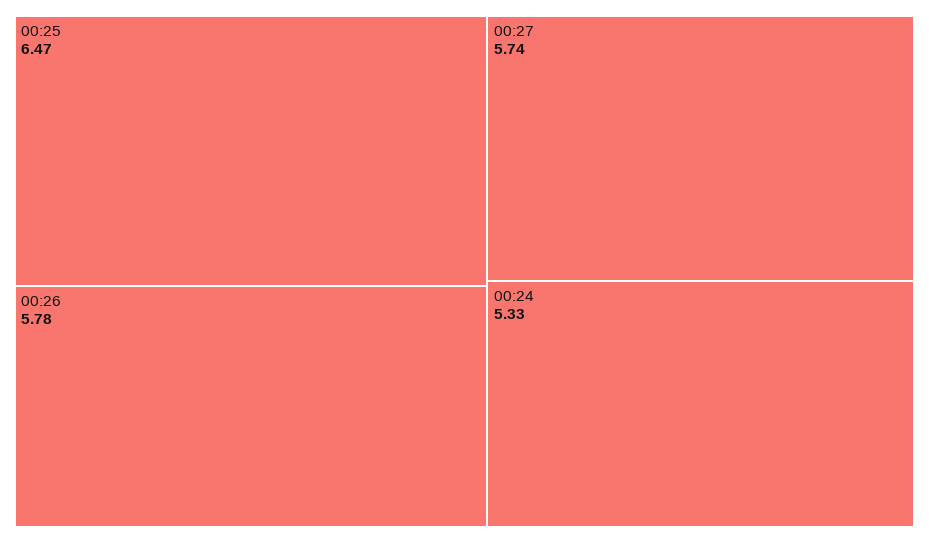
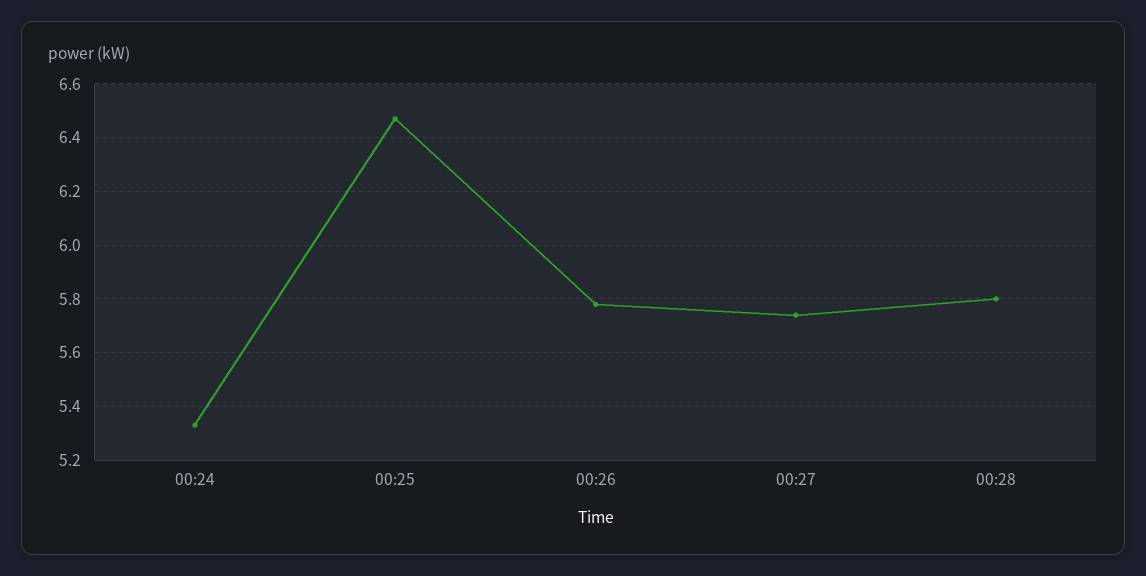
00:28: none -> 5.8

